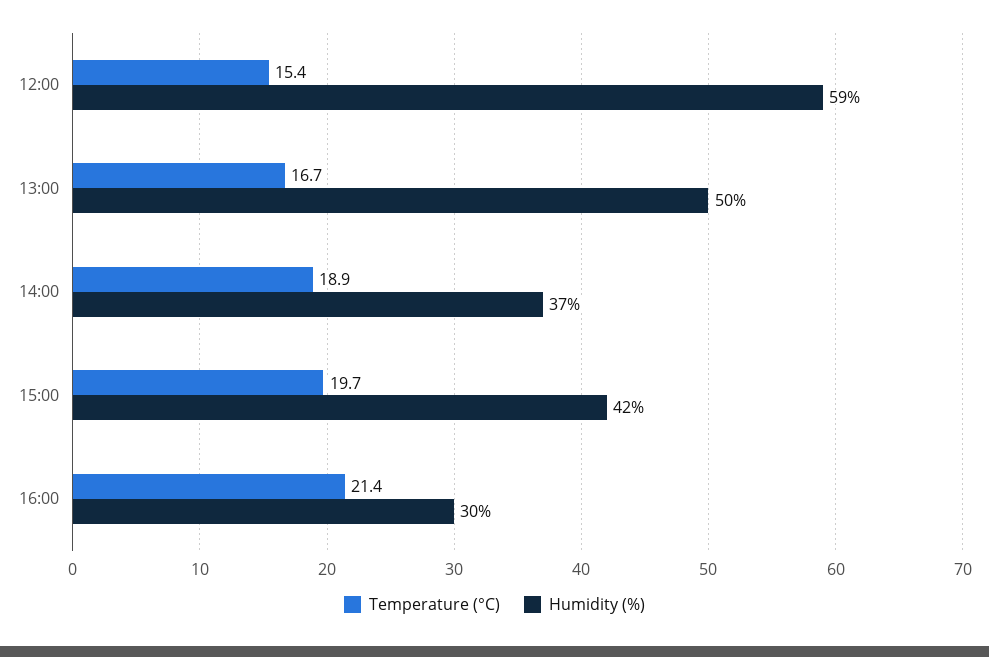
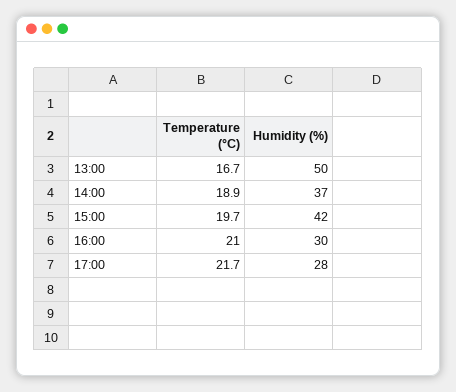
Temperature (°C), 12:00: 15.4 -> none
Humidity (%), 12:00: 59 -> none
Temperature (°C), 16:00: 21.4 -> 21
Temperature (°C), 17:00: none -> 21.7
Humidity (%), 17:00: none -> 28

